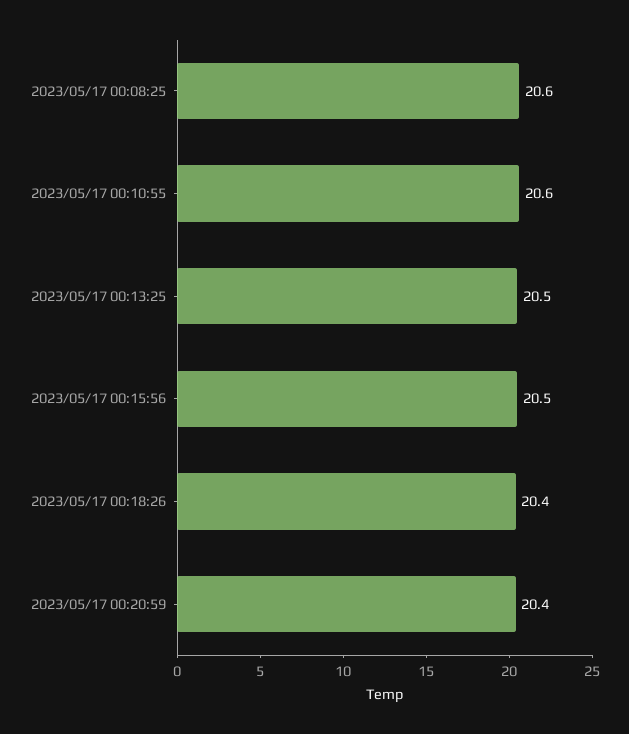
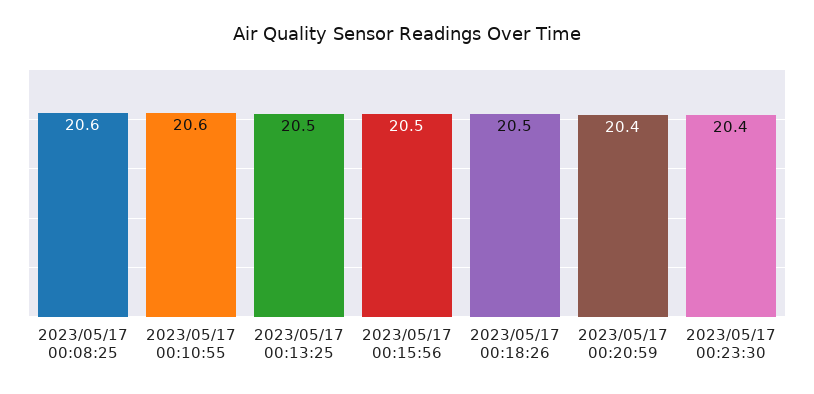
2023/05/17 00:18:26: 20.4 -> 20.5
2023/05/17 00:23:30: none -> 20.4

